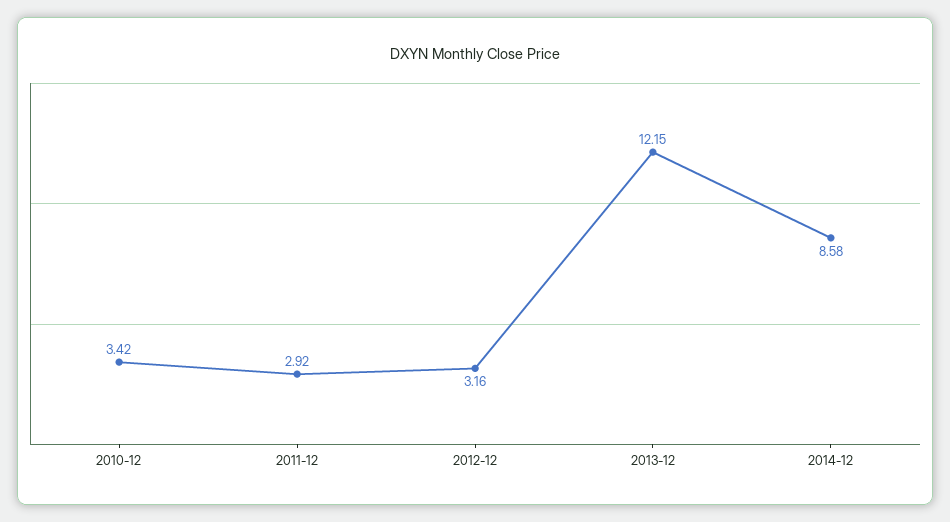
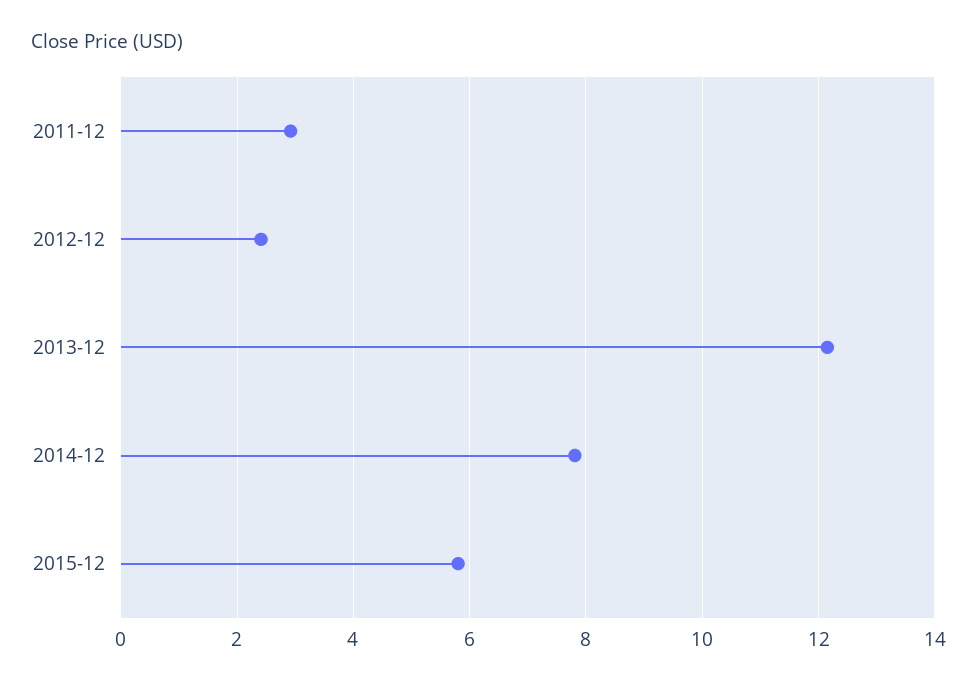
2010-12: 3.42 -> none
2012-12: 3.16 -> 2.4
2014-12: 8.58 -> 7.8
2015-12: none -> 5.8

